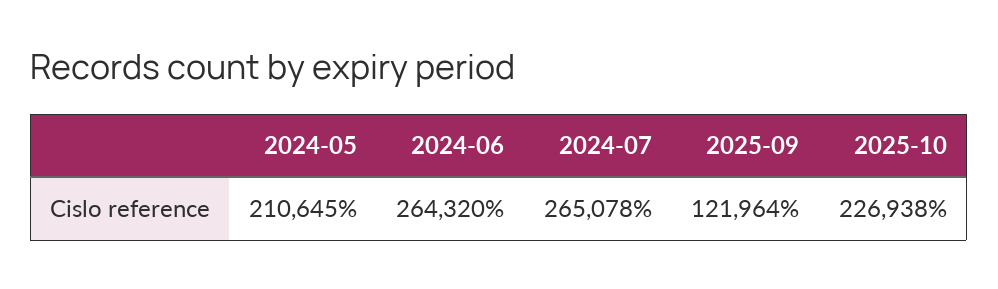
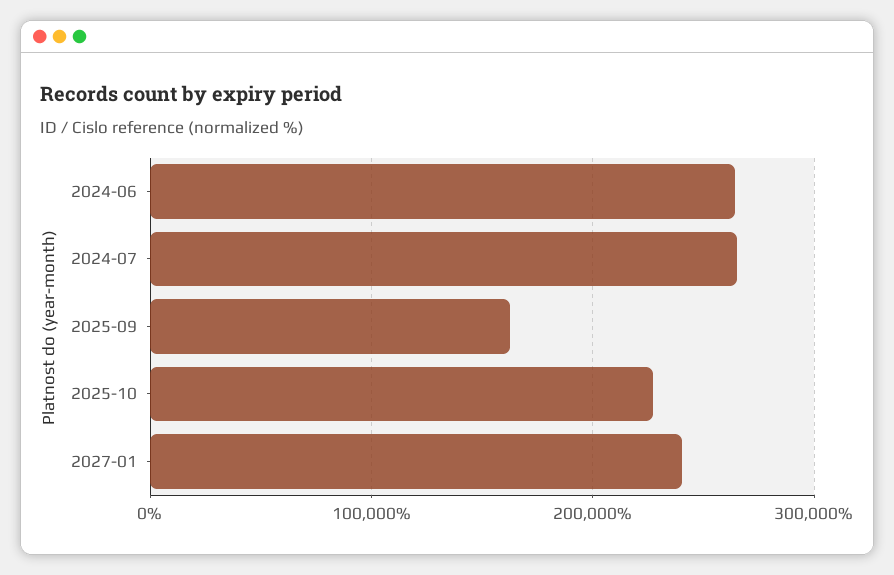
2024-05: 210645 -> none
2025-09: 121964 -> 160000
2027-01: none -> 240000

